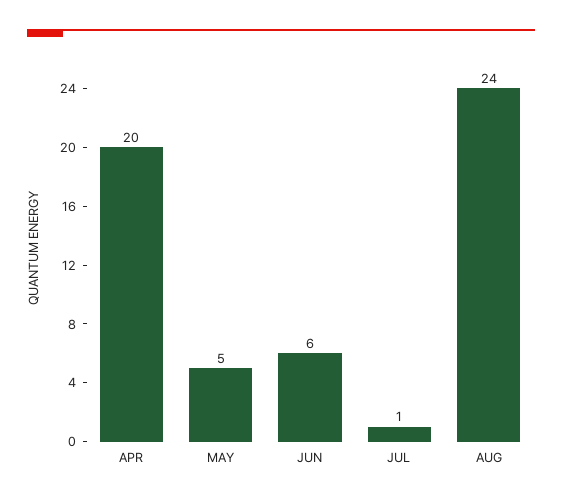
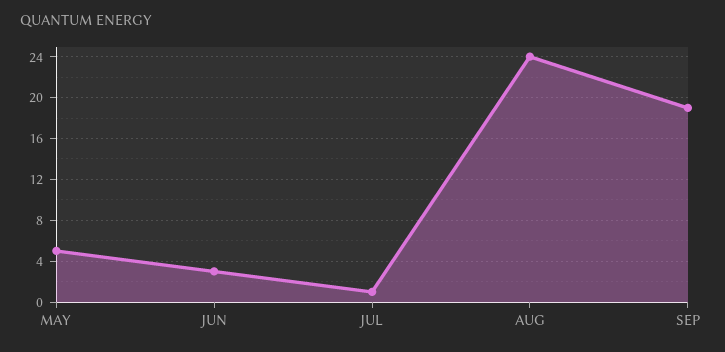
APR: 20 -> none
JUN: 6 -> 3
SEP: none -> 19

